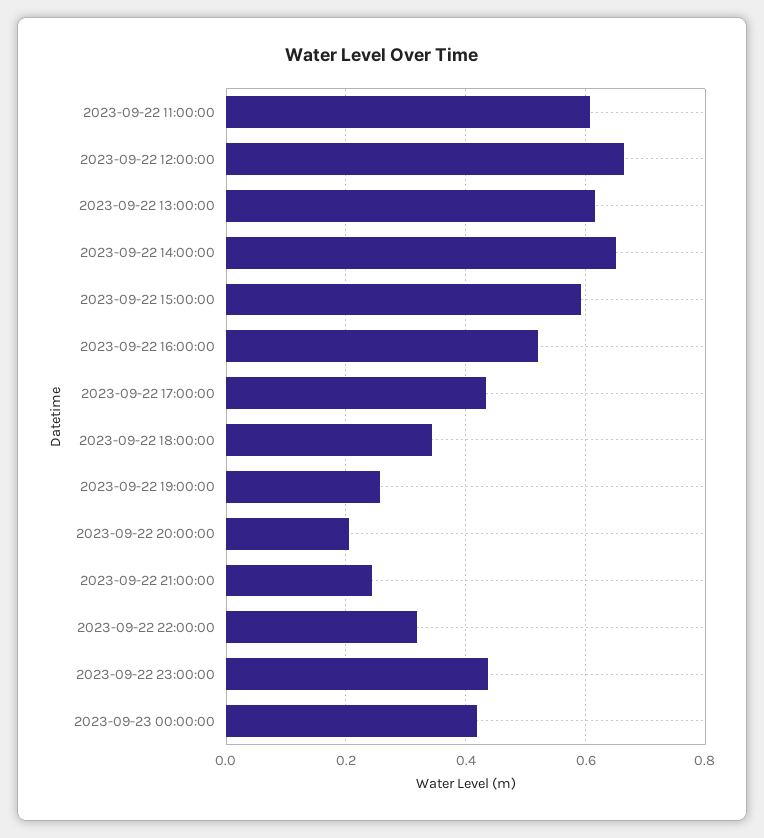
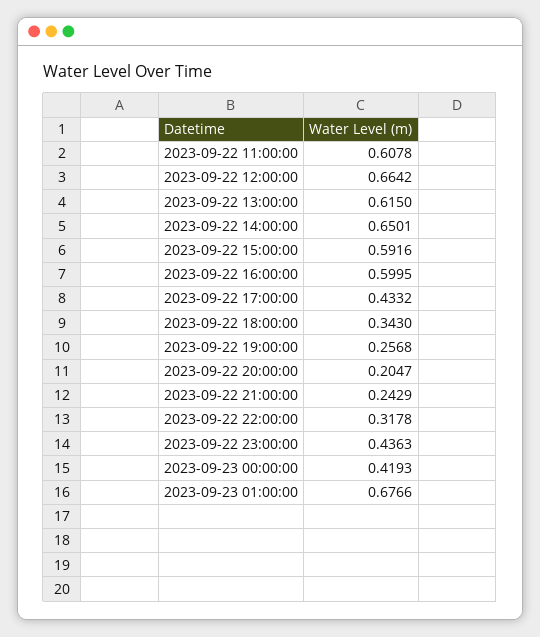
2023-09-22 16:00:00: 0.52 -> 0.5995
2023-09-23 01:00:00: none -> 0.6766

